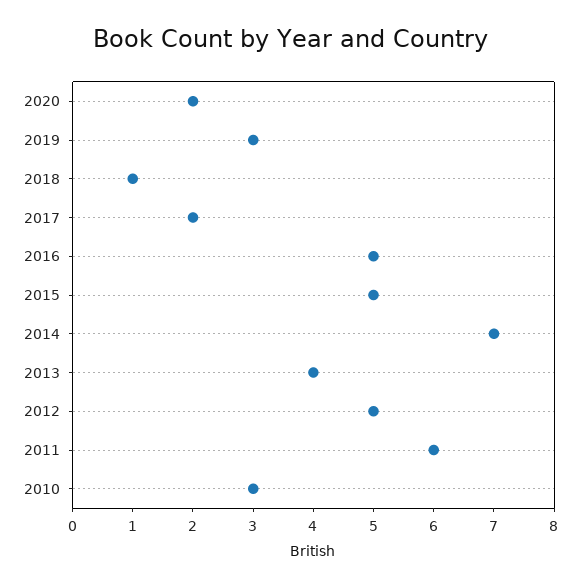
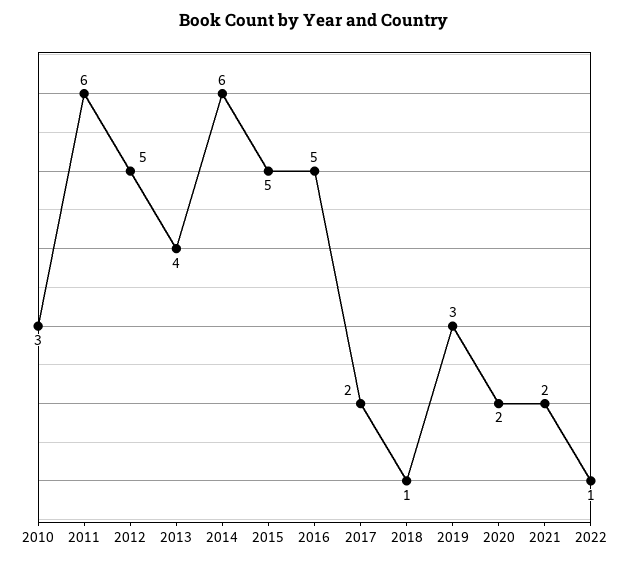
2014: 7 -> 6
2021: none -> 2
2022: none -> 1

